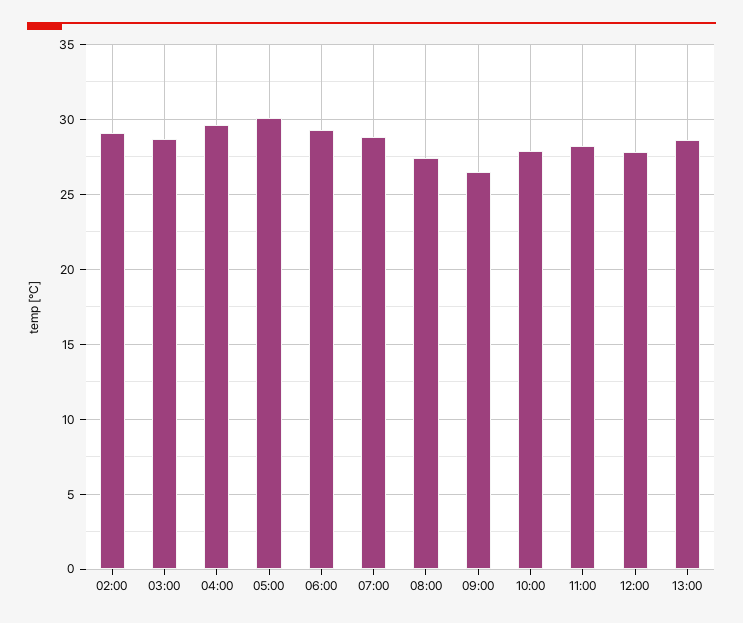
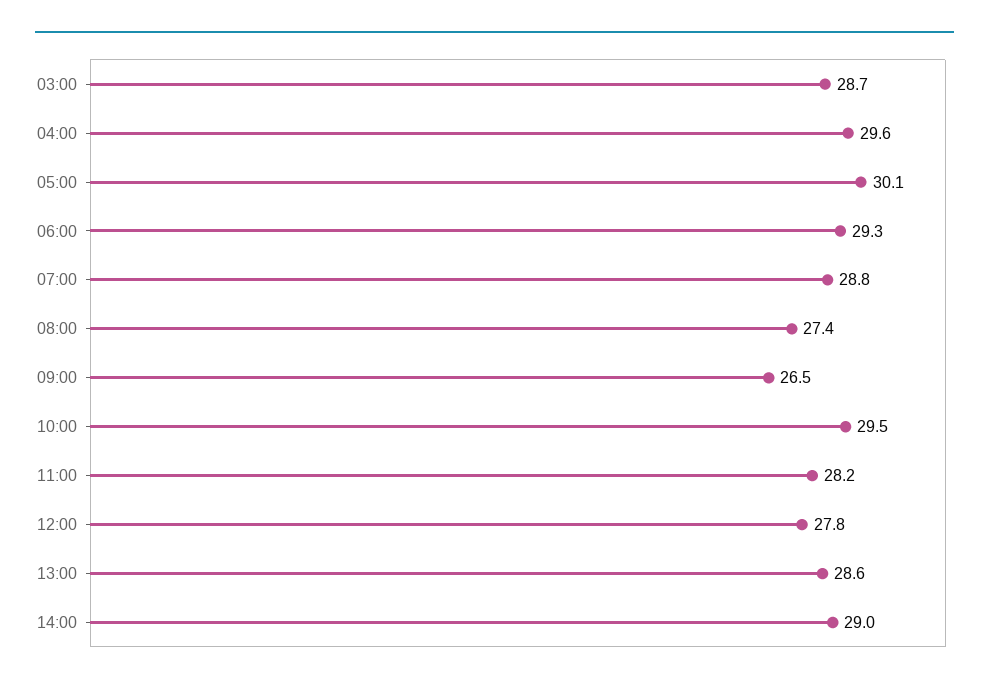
02:00: 29 -> none
10:00: 28 -> 29.5
14:00: none -> 29

